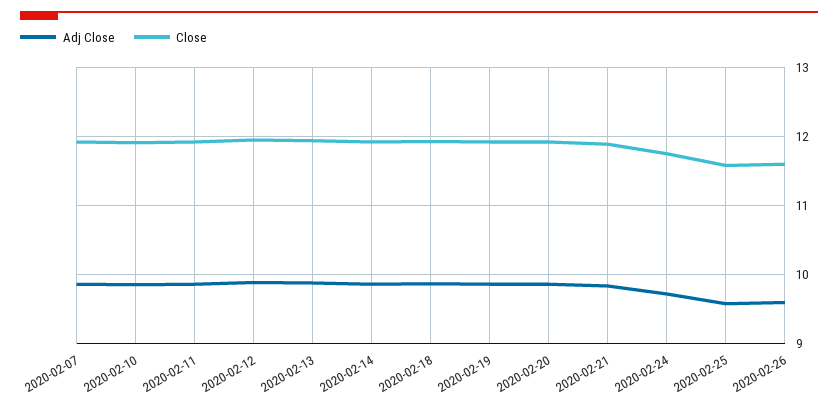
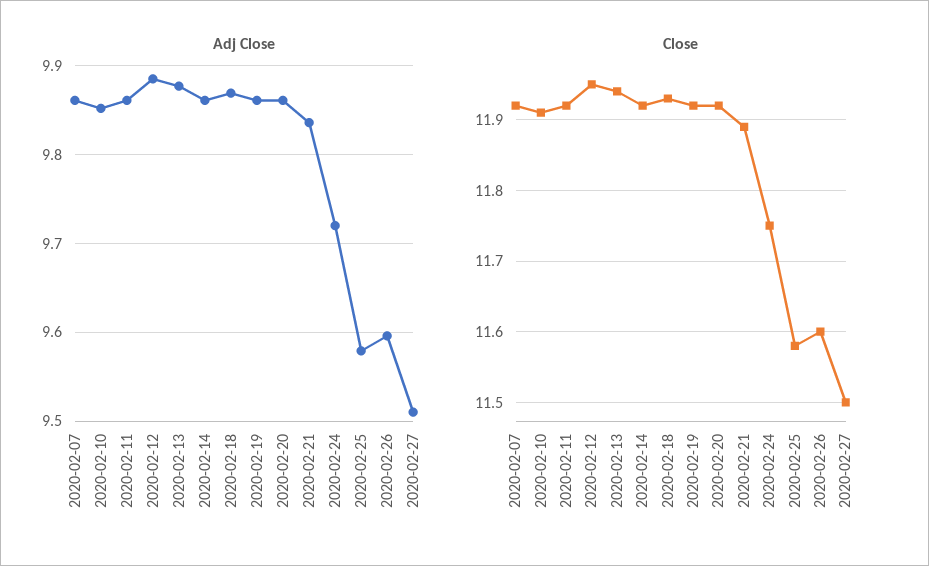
Adj Close, 2020-02-27: none -> 9.51
Close, 2020-02-27: none -> 11.5

